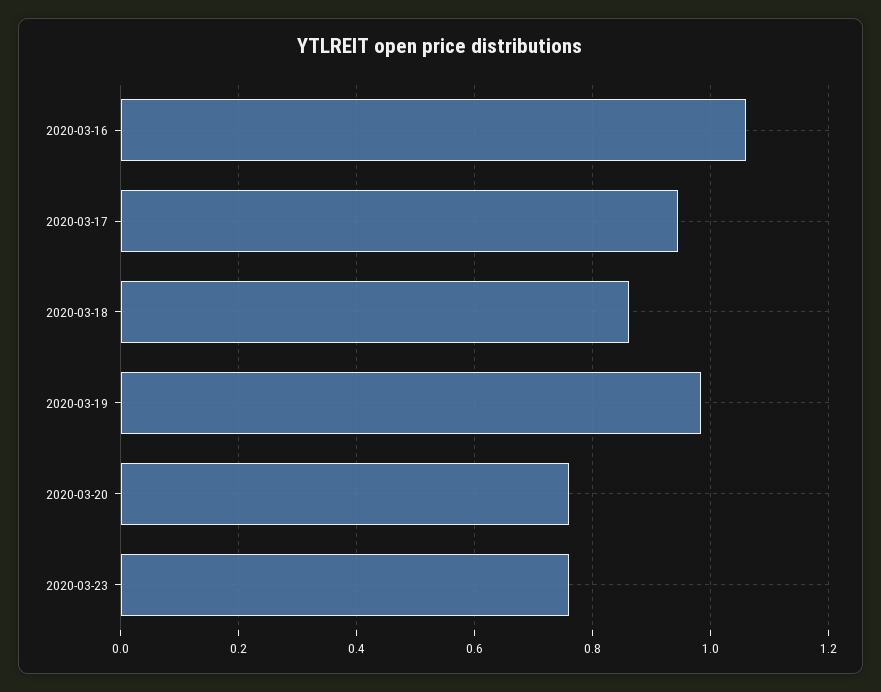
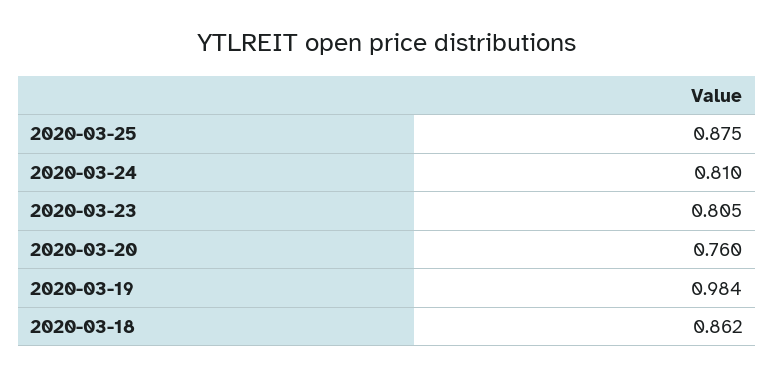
2020-03-16: 1.06 -> none
2020-03-17: 0.94 -> none
2020-03-23: 0.76 -> 0.805
2020-03-25: none -> 0.875
2020-03-24: none -> 0.81

